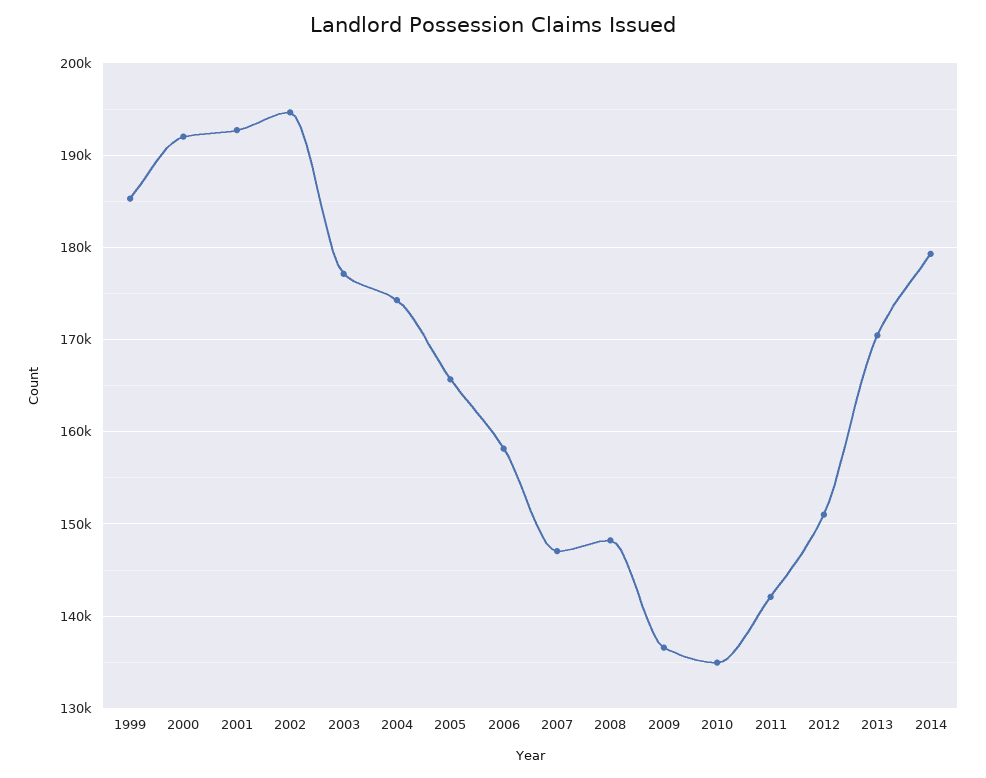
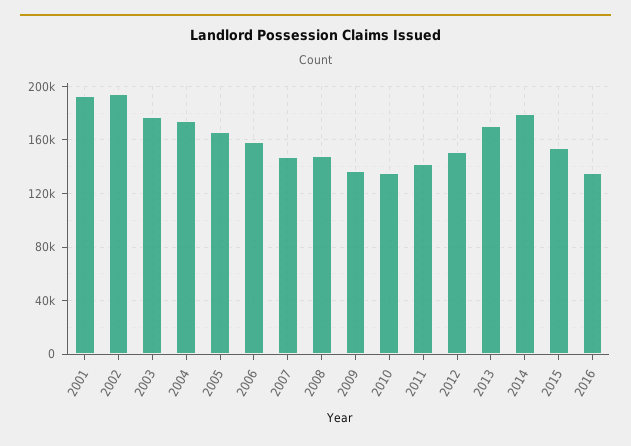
1999: 185000 -> none
2000: 192000 -> none
2015: none -> 155000
2016: none -> 135000

